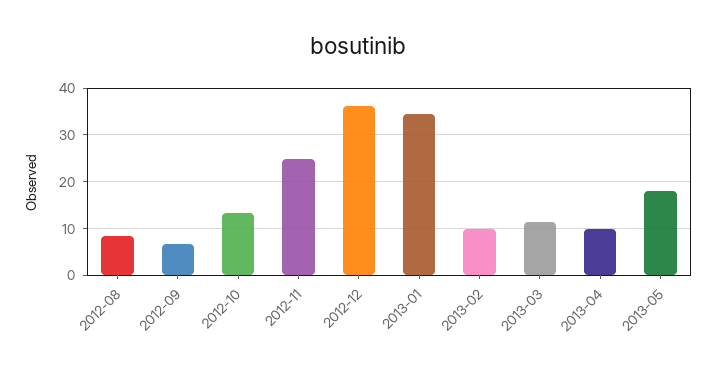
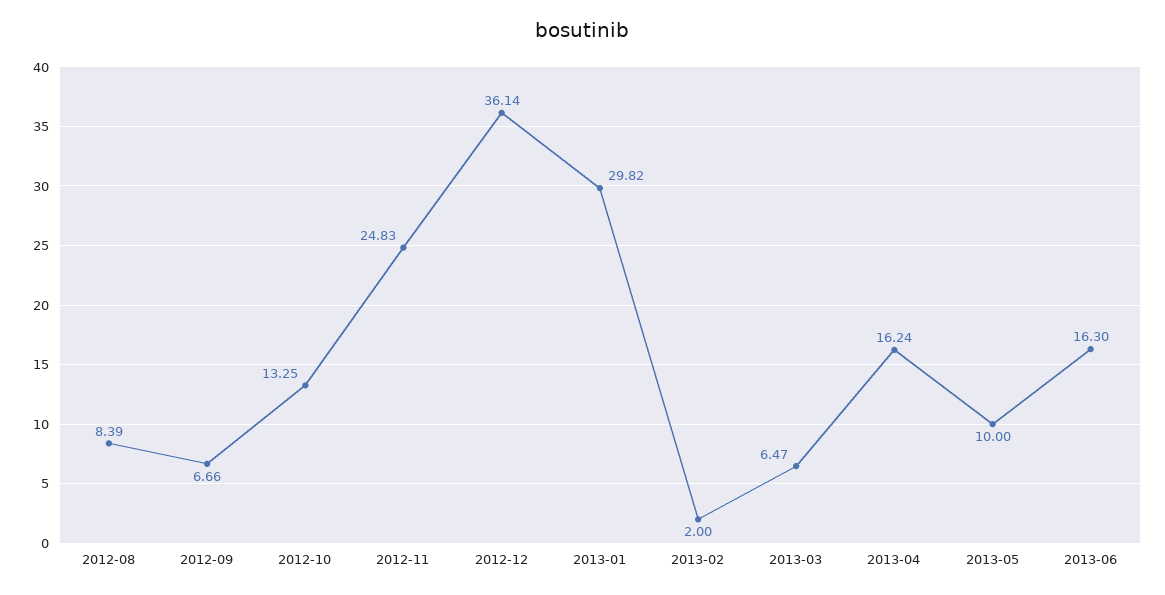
2013-01: 34 -> 29.82
2013-02: 10 -> 2
2013-03: 12 -> 6.47
2013-04: 10 -> 16.24
2013-05: 18 -> 10
2013-06: none -> 16.3

